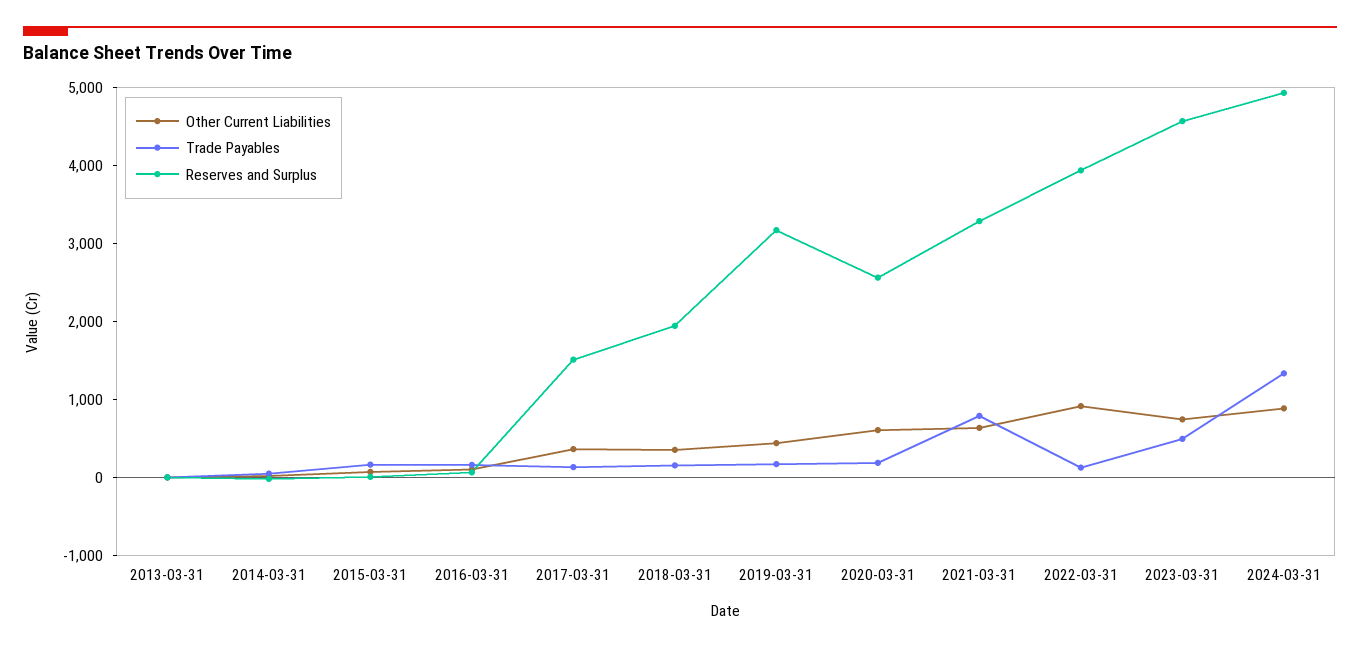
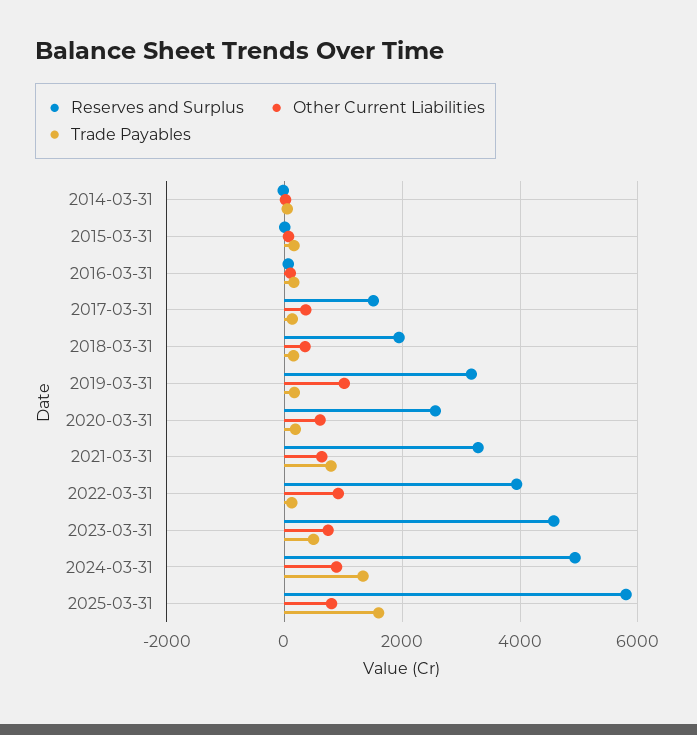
Other Current Liabilities, 2013-03-31: 0 -> none
Trade Payables, 2013-03-31: 0 -> none
Reserves and Surplus, 2013-03-31: 0 -> none
Other Current Liabilities, 2019-03-31: 400 -> 1000
Reserves and Surplus, 2025-03-31: none -> 5800
Other Current Liabilities, 2025-03-31: none -> 800
Trade Payables, 2025-03-31: none -> 1600

